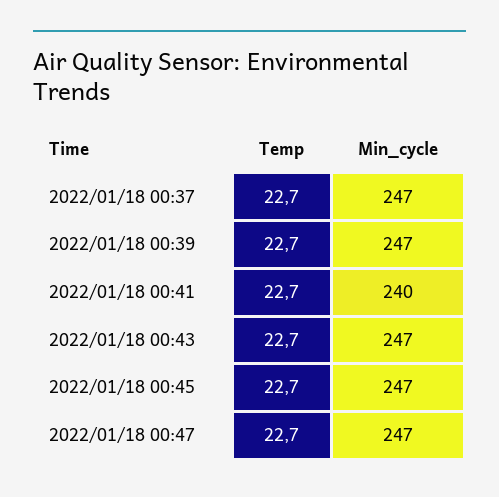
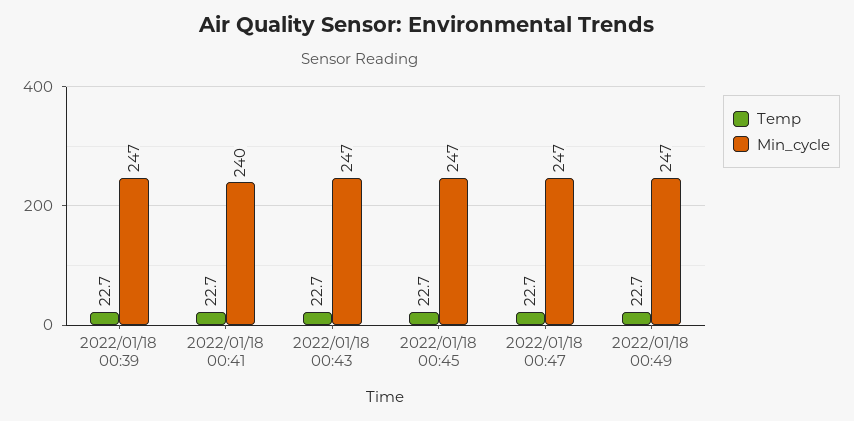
Temp, 2022/01/18 00:37: 22.7 -> none
Min_cycle, 2022/01/18 00:37: 247 -> none
Temp, 2022/01/18 00:49: none -> 22.7
Min_cycle, 2022/01/18 00:49: none -> 247

